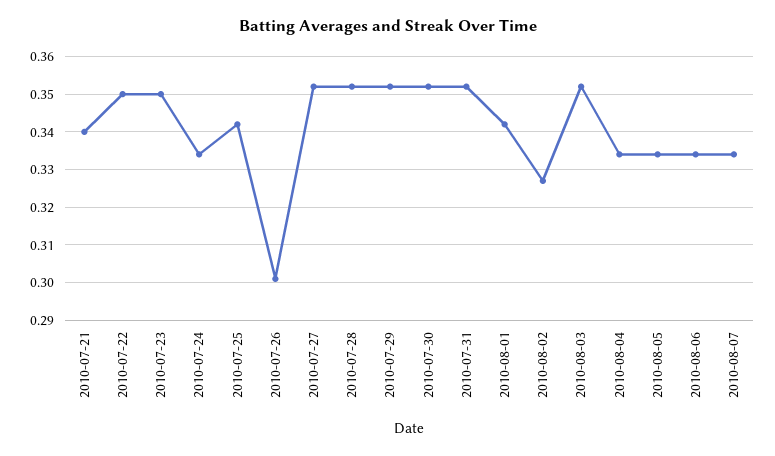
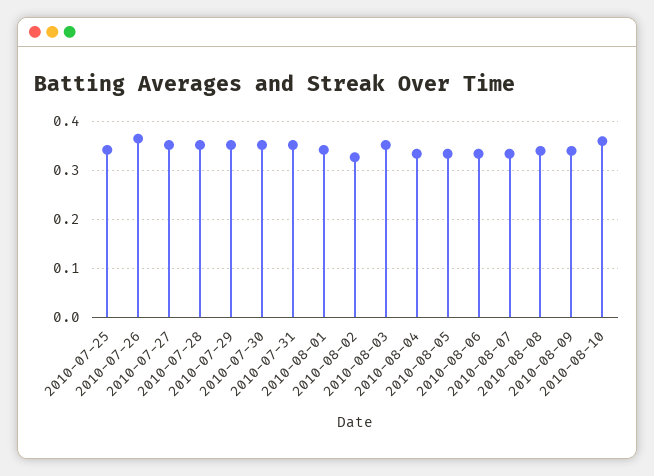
2010-07-21: 0.34 -> none
2010-07-22: 0.35 -> none
2010-07-23: 0.35 -> none
2010-07-24: 0.335 -> none
2010-07-26: 0.3 -> 0.36
2010-08-08: none -> 0.34
2010-08-09: none -> 0.34
2010-08-10: none -> 0.36

